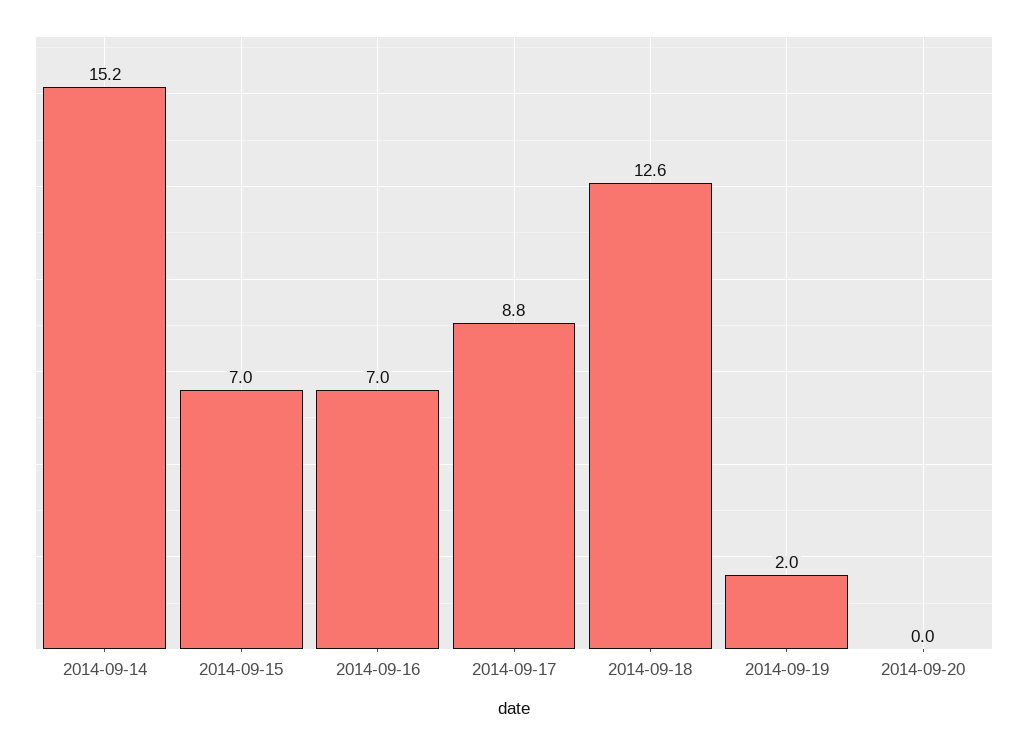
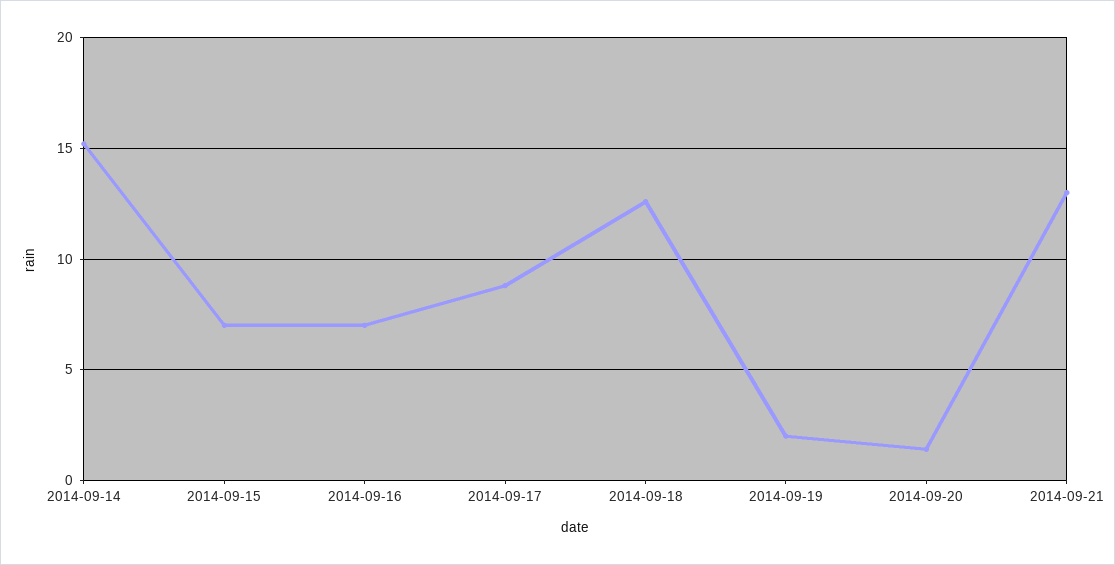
2014-09-20: 0 -> 1.5
2014-09-21: none -> 13

